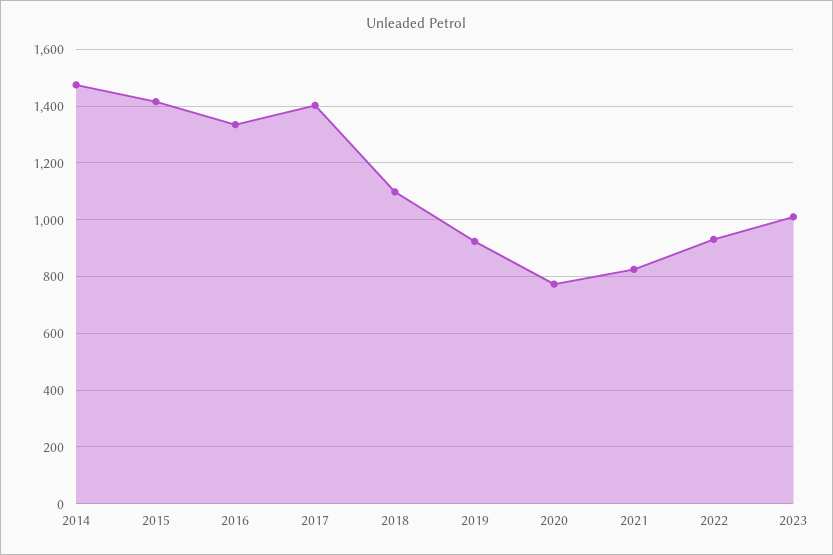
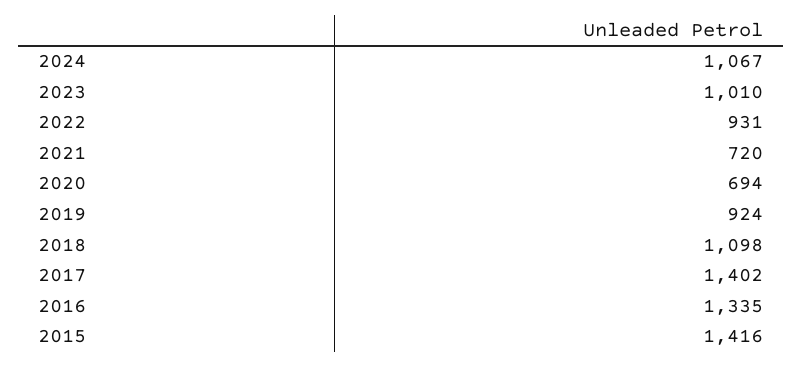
2014: 1475 -> none
2020: 775 -> 694
2021: 825 -> 720
2024: none -> 1067

